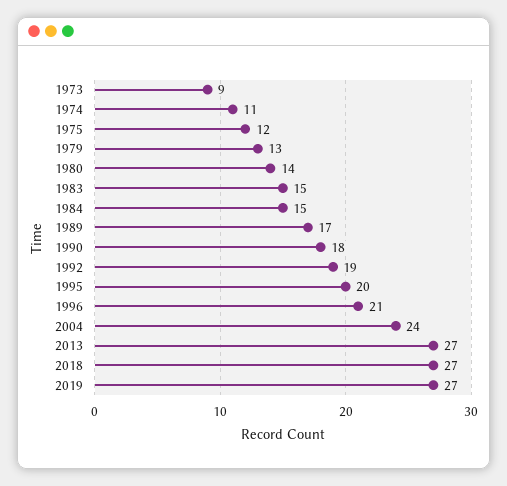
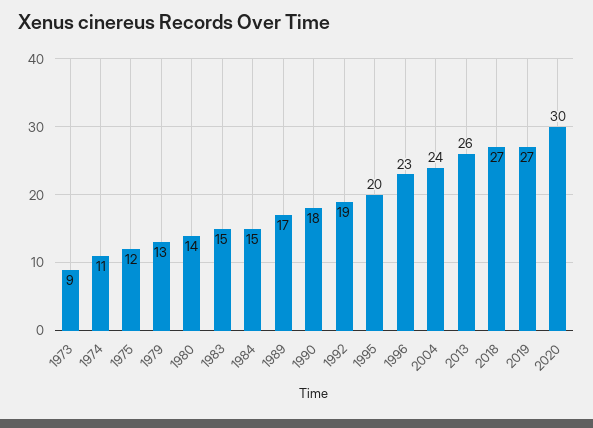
1996: 21 -> 23
2013: 27 -> 26
2020: none -> 30

